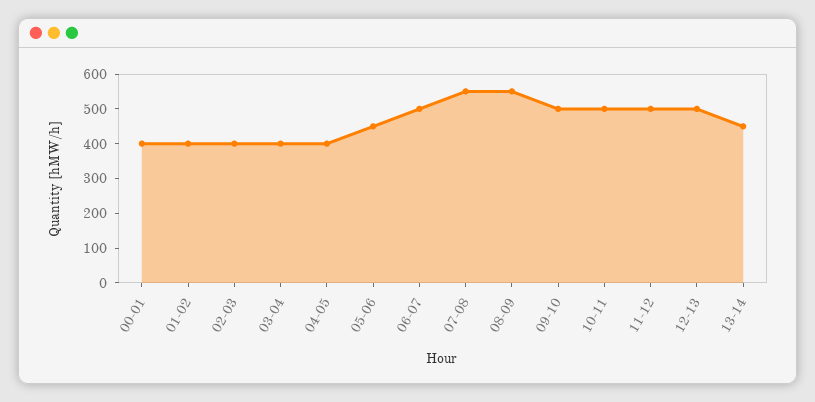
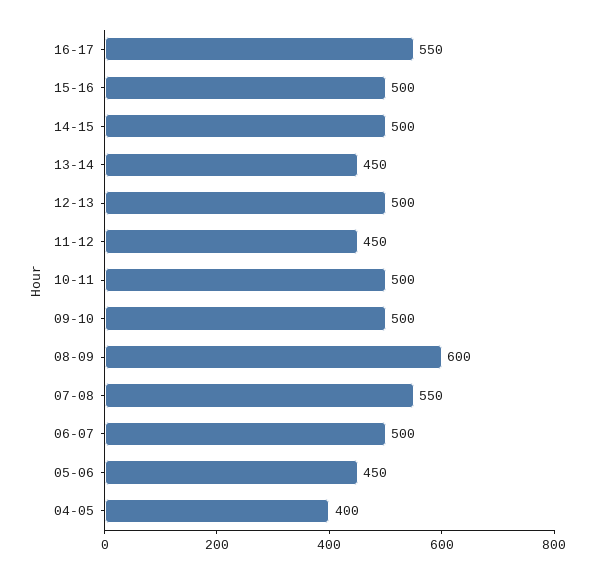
00-01: 400 -> none
01-02: 400 -> none
02-03: 400 -> none
03-04: 400 -> none
08-09: 550 -> 600
11-12: 500 -> 450
16-17: none -> 550
15-16: none -> 500
14-15: none -> 500

